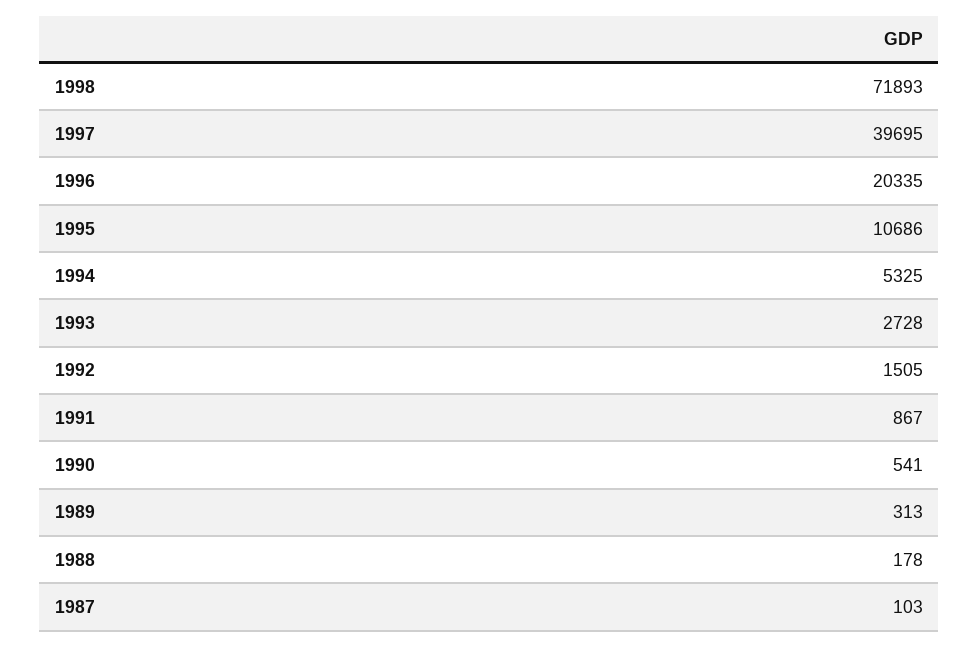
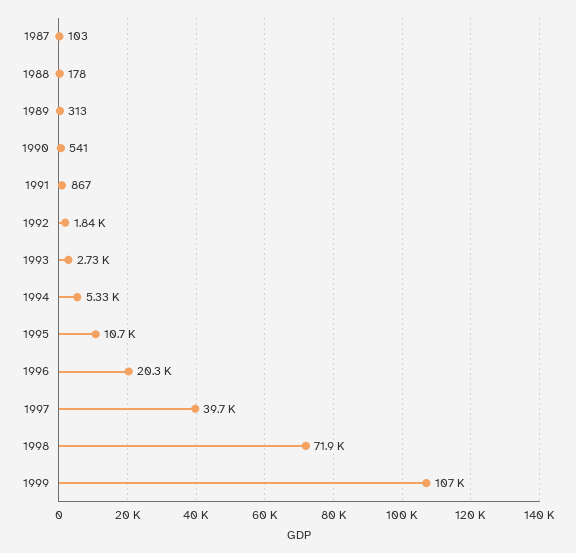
1992: 1505 -> 1840
1999: none -> 107000

